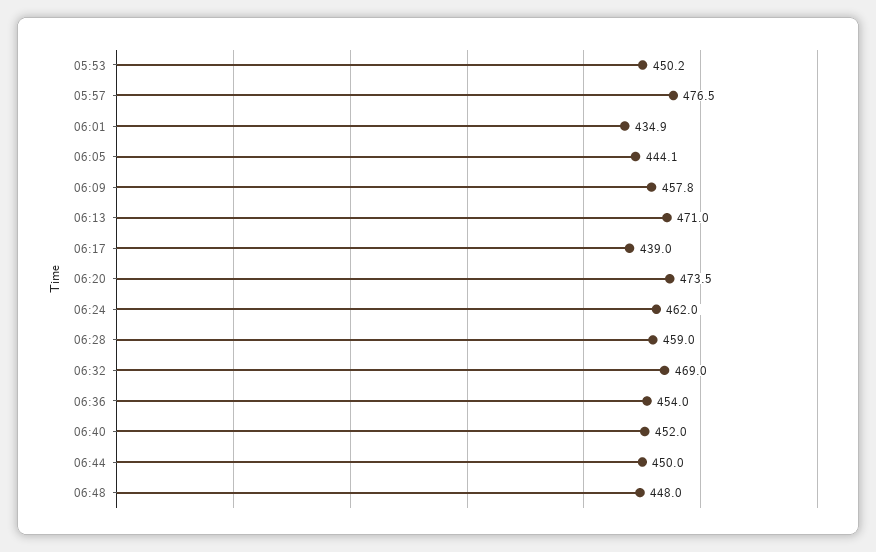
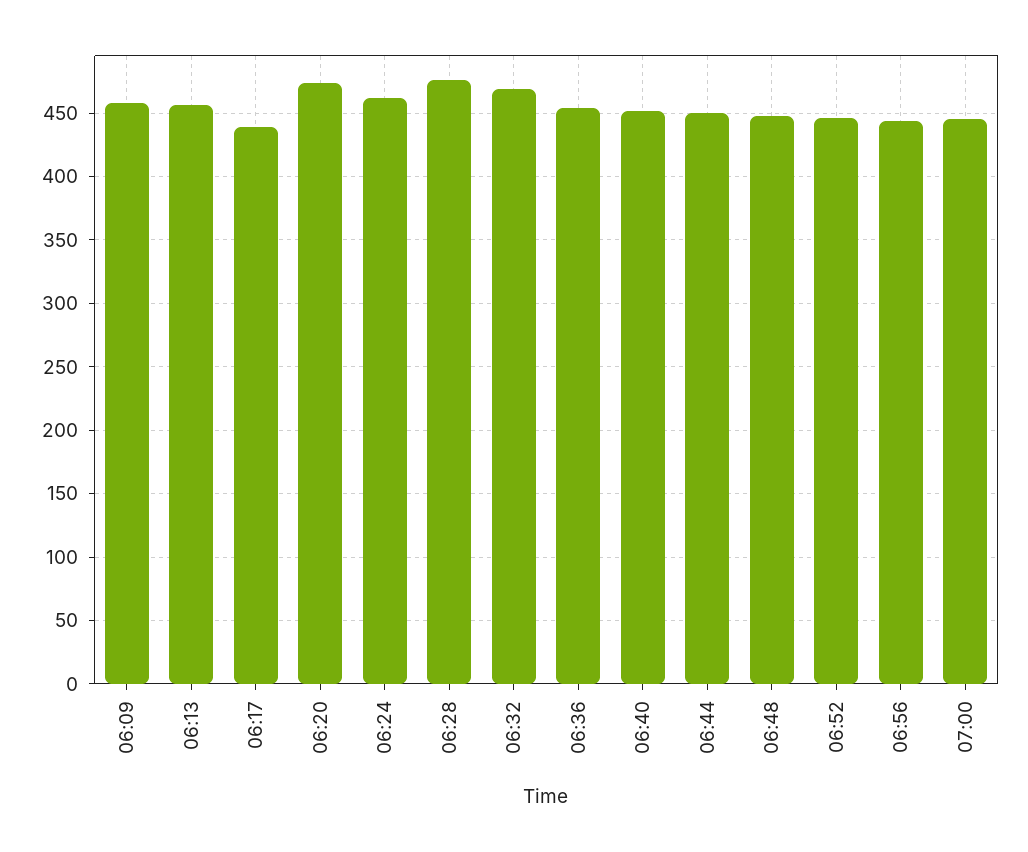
05:53: 450.2 -> none
05:57: 476.5 -> none
06:01: 434.9 -> none
06:05: 444.1 -> none
06:13: 471 -> 455
06:28: 459 -> 475
06:52: none -> 445
06:56: none -> 445
07:00: none -> 445

